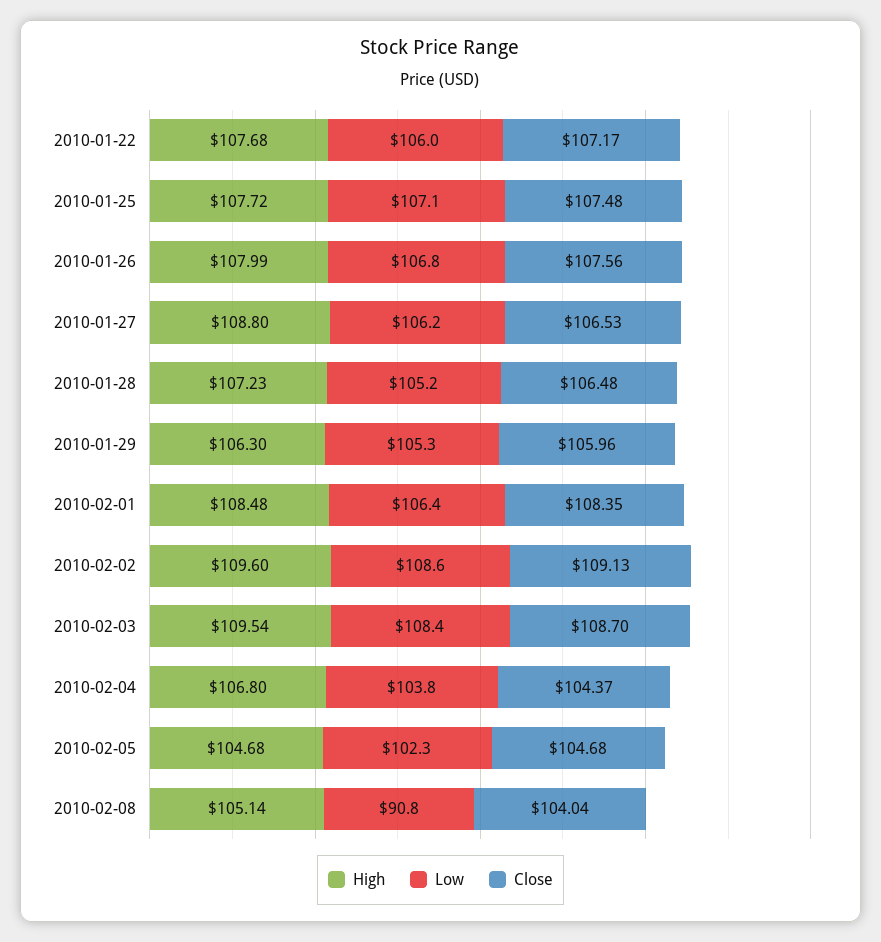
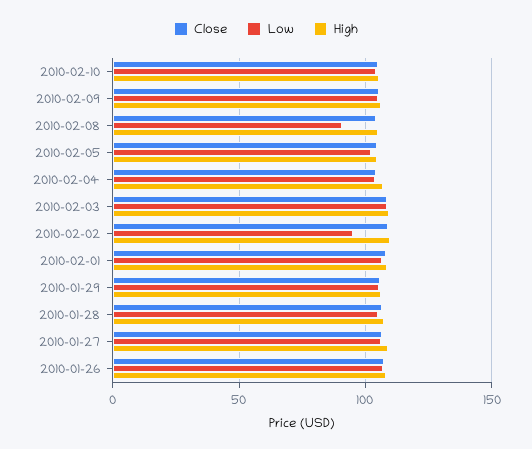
High, 2010-01-22: 107.68 -> none
Low, 2010-01-22: 106 -> none
Close, 2010-01-22: 107.17 -> none
High, 2010-01-25: 107.72 -> none
Low, 2010-01-25: 107.1 -> none
Close, 2010-01-25: 107.48 -> none
Low, 2010-02-02: 108.6 -> 95
Close, 2010-02-10: none -> 105
Low, 2010-02-10: none -> 105
High, 2010-02-10: none -> 105
Close, 2010-02-09: none -> 105
Low, 2010-02-09: none -> 105
High, 2010-02-09: none -> 105

